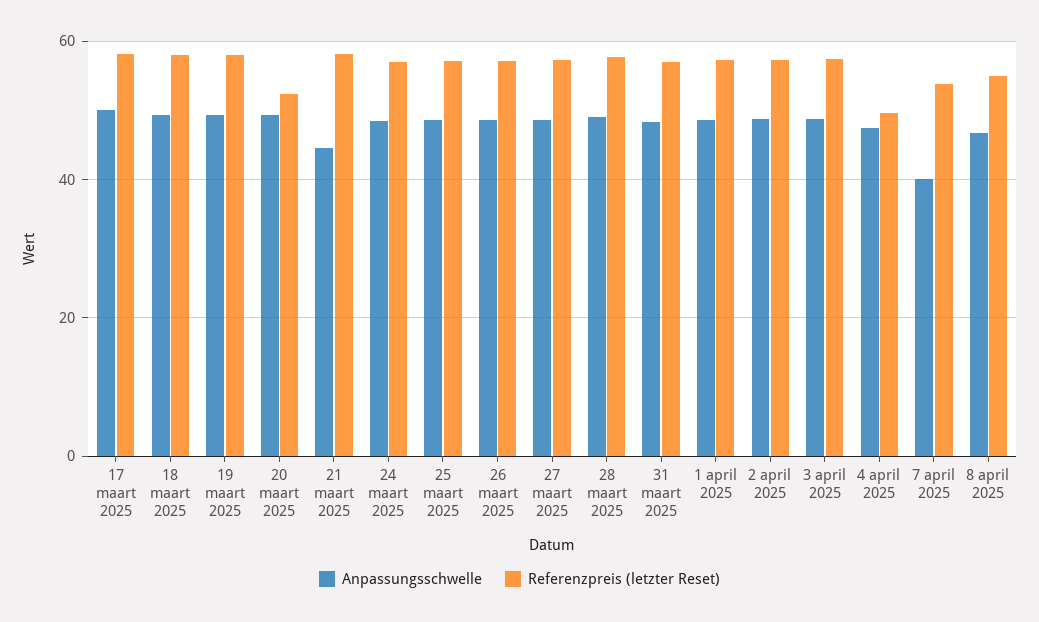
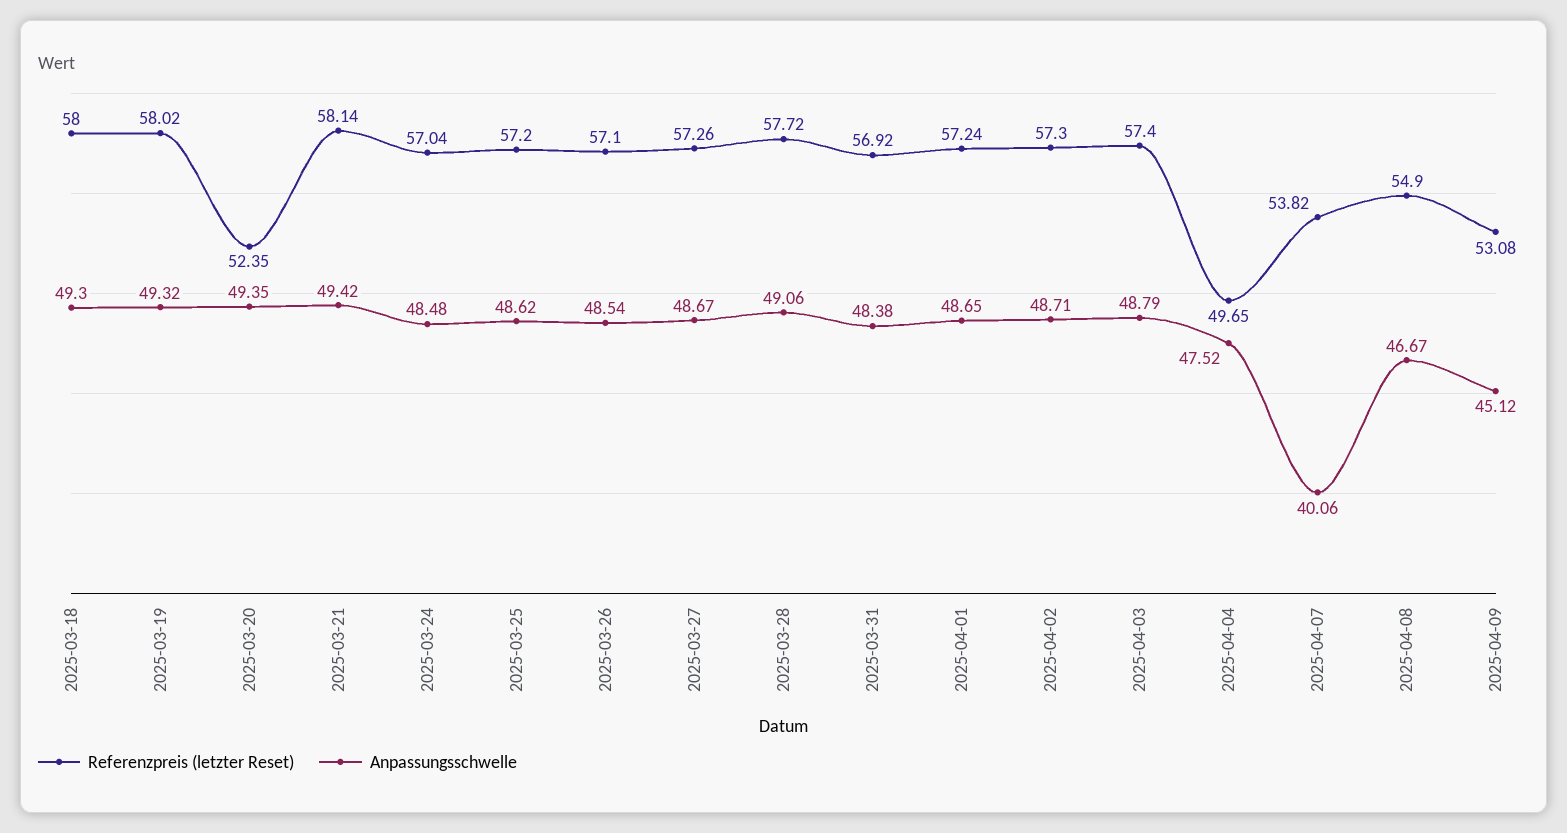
Anpassungsschwelle, 17 maart 2025: 50 -> none
Referenzpreis (letzter Reset), 17 maart 2025: 58 -> none
Anpassungsschwelle, 21 maart 2025: 44 -> 49.42
Referenzpreis (letzter Reset), 2025-04-09: none -> 53.08
Anpassungsschwelle, 2025-04-09: none -> 45.12

